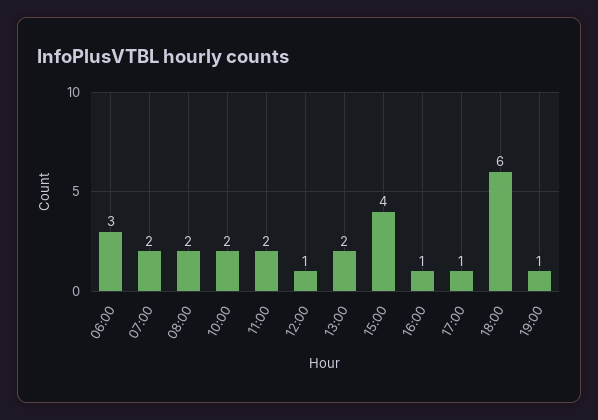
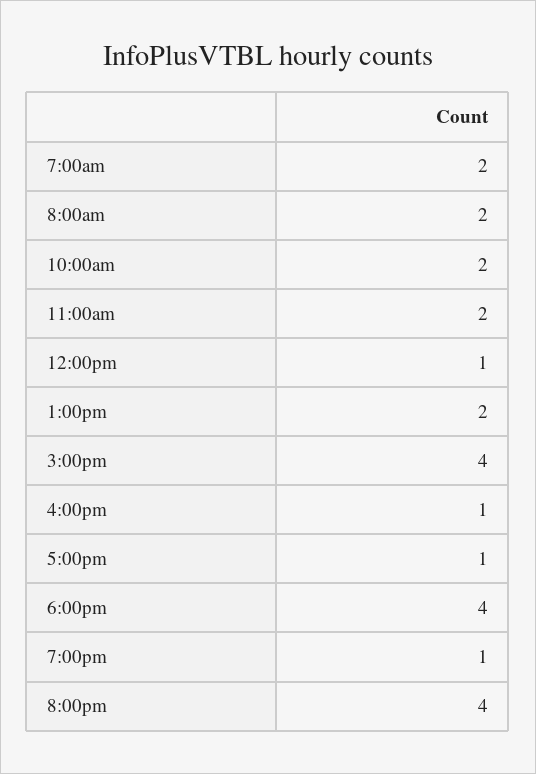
06:00: 3 -> none
18:00: 6 -> 4
8:00pm: none -> 4

